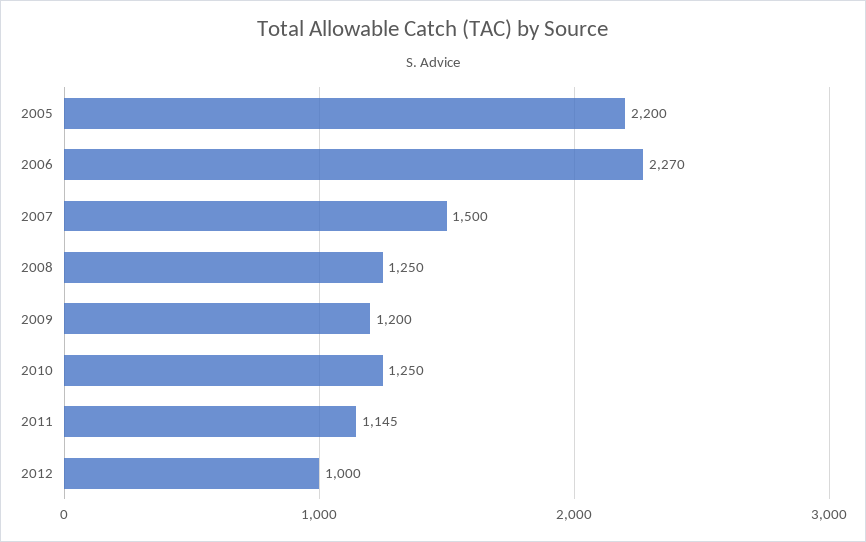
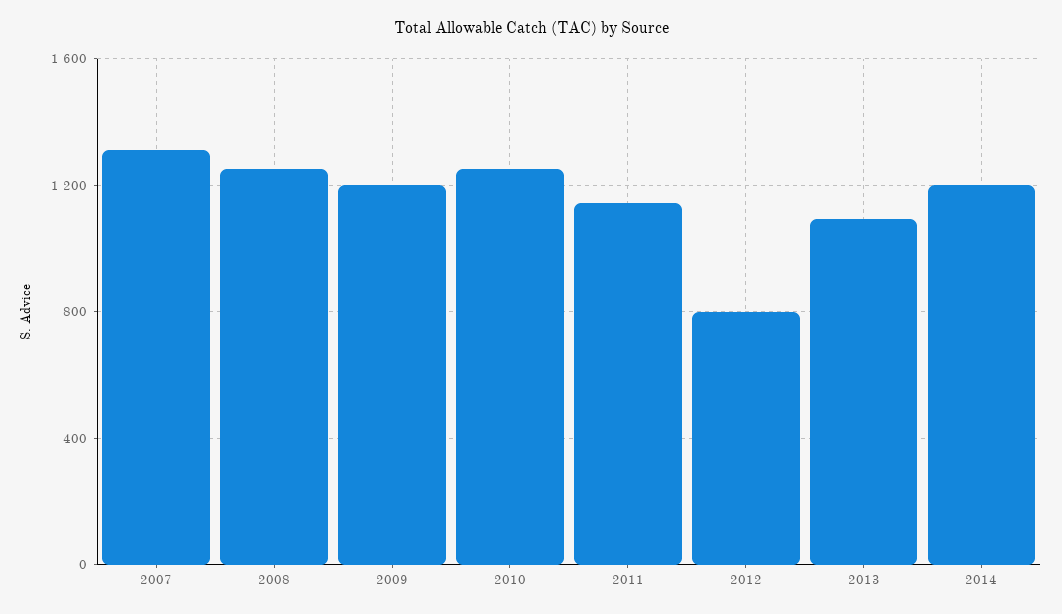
2005: 2200 -> none
2006: 2270 -> none
2007: 1500 -> 1300
2012: 1000 -> 800
2013: none -> 1100
2014: none -> 1200

